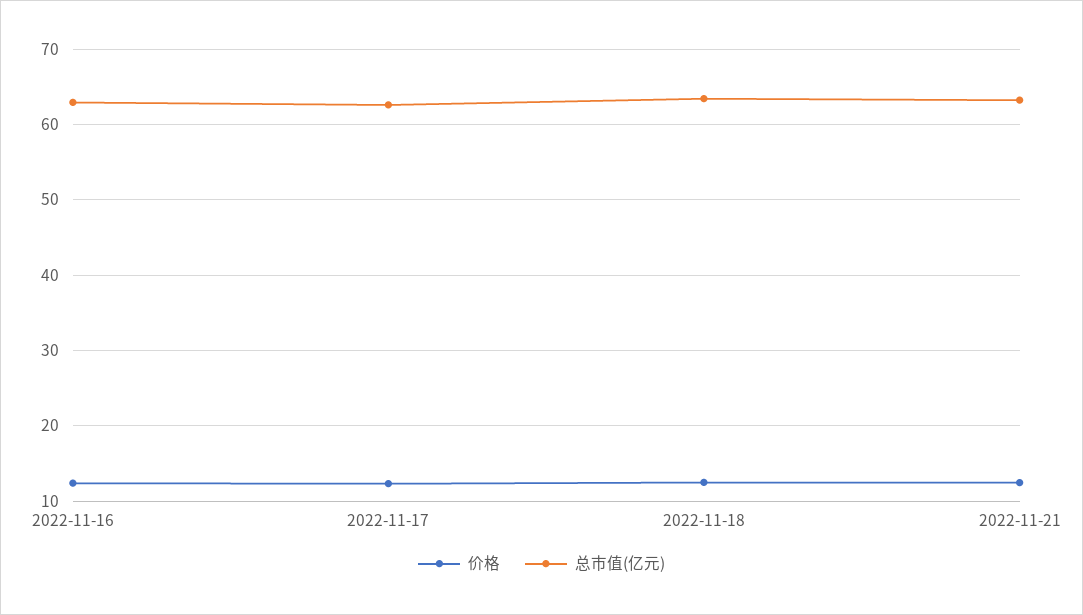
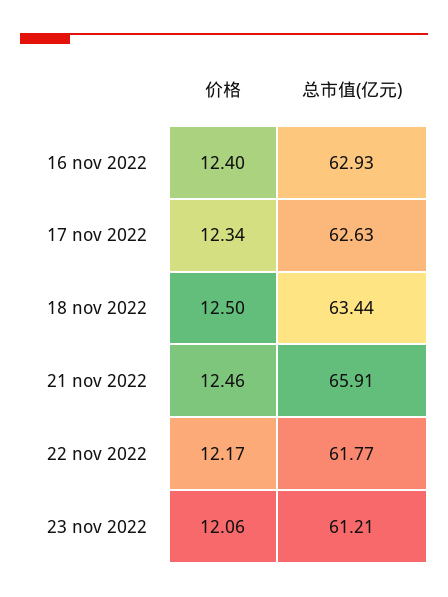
总市值(亿元), 2022-11-21: 63 -> 65.91
价格, 22 nov 2022: none -> 12.17
总市值(亿元), 22 nov 2022: none -> 61.77
价格, 23 nov 2022: none -> 12.06
总市值(亿元), 23 nov 2022: none -> 61.21

